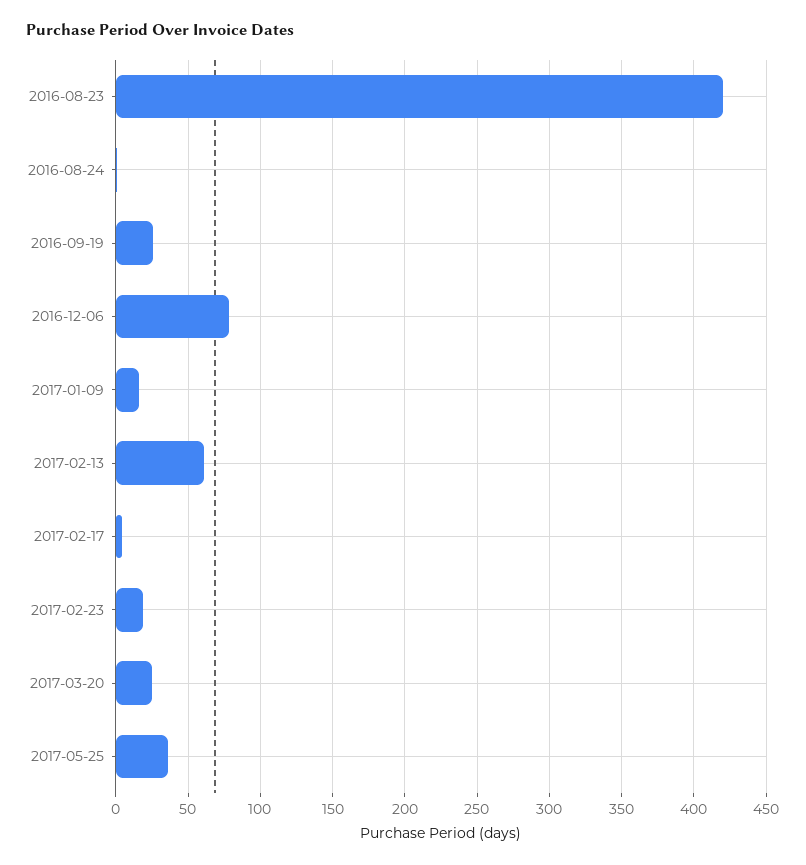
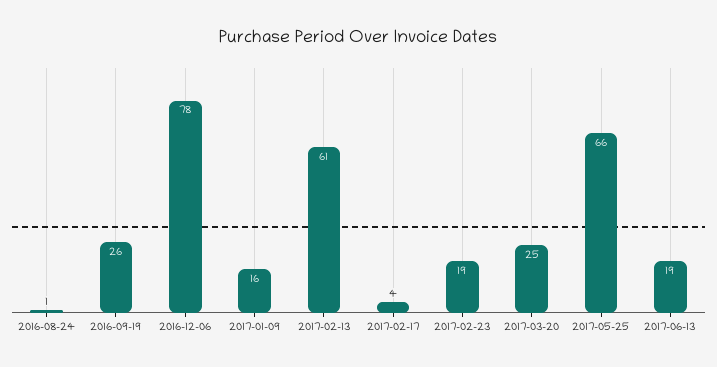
2016-08-23: 420 -> none
2017-05-25: 35 -> 66
2017-06-13: none -> 19

